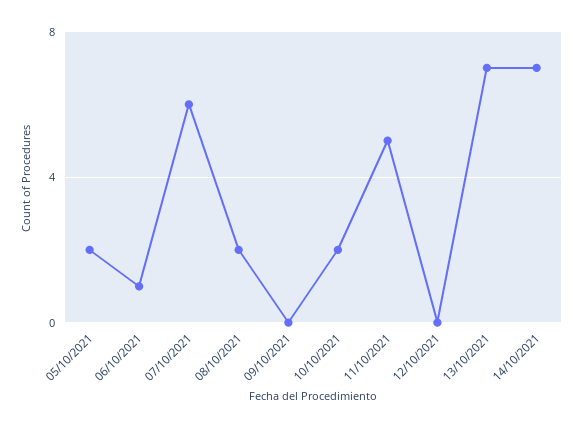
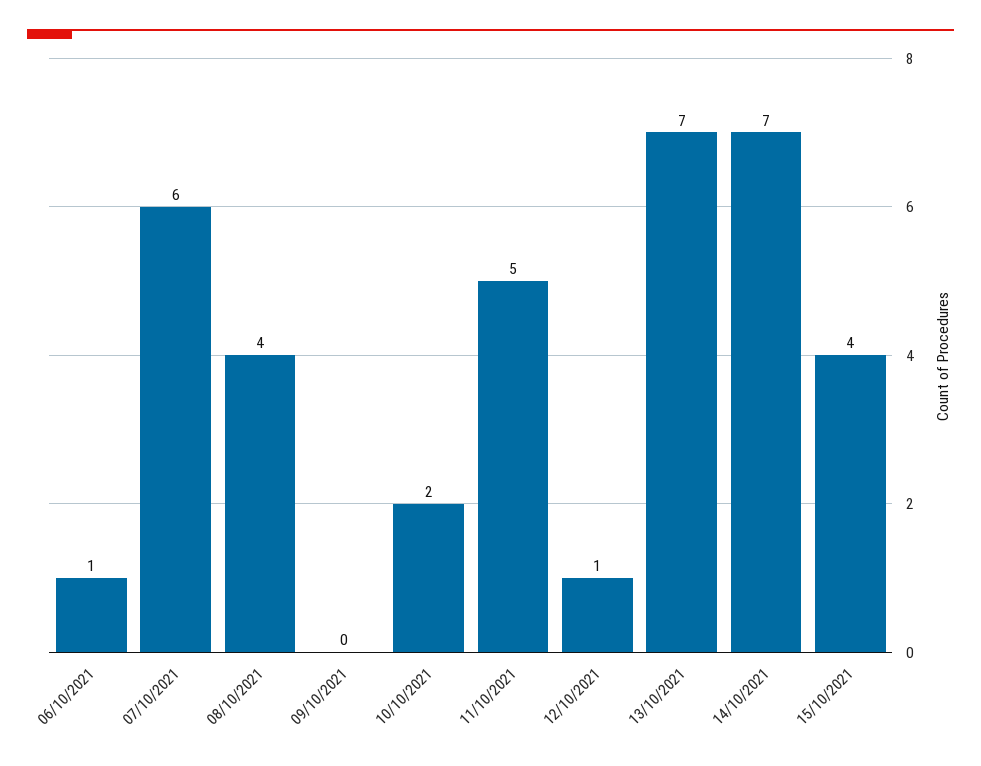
05/10/2021: 2 -> none
08/10/2021: 2 -> 4
12/10/2021: 0 -> 1
15/10/2021: none -> 4

